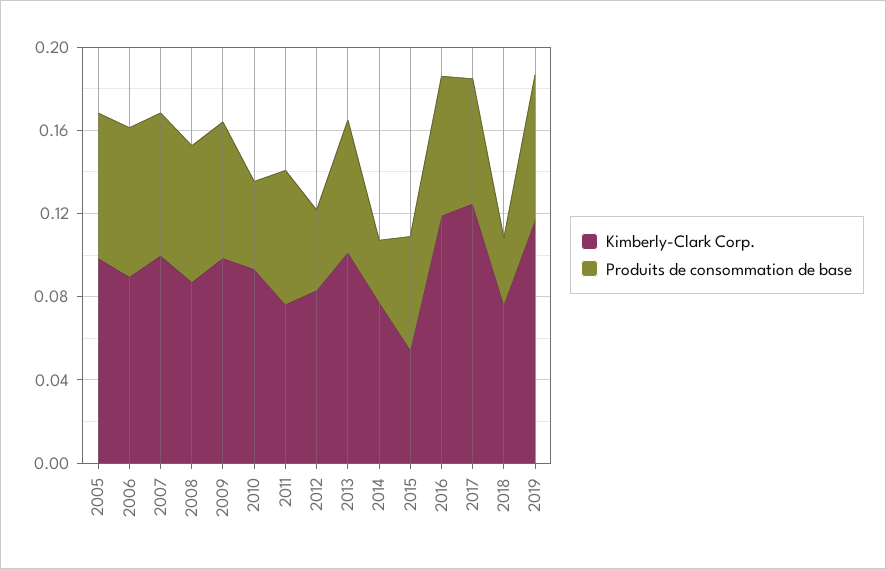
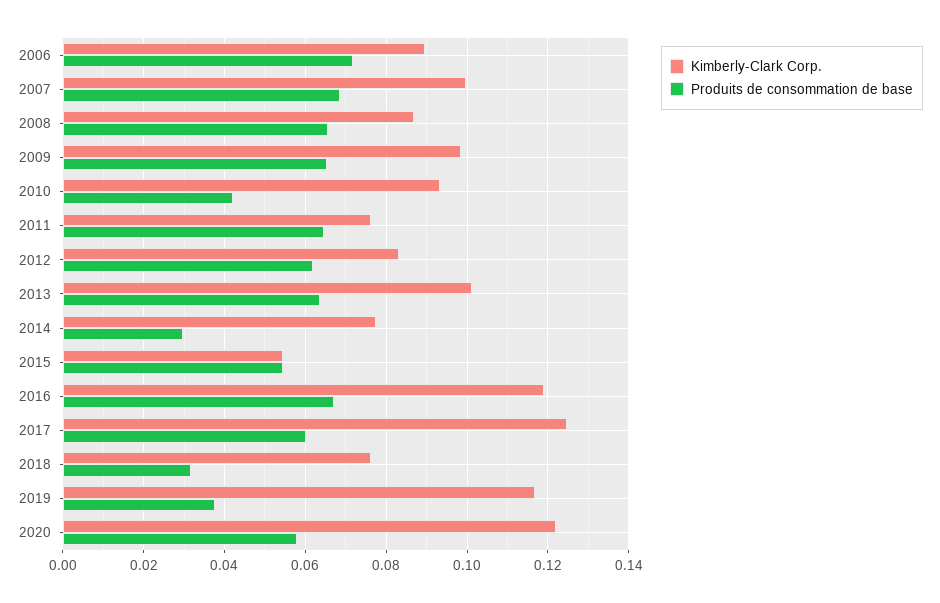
Kimberly-Clark Corp., 2005: 0.1 -> none
Produits de consommation de base, 2005: 0.07 -> none
Produits de consommation de base, 2012: 0.04 -> 0.062
Produits de consommation de base, 2019: 0.07 -> 0.038
Kimberly-Clark Corp., 2020: none -> 0.122
Produits de consommation de base, 2020: none -> 0.058

